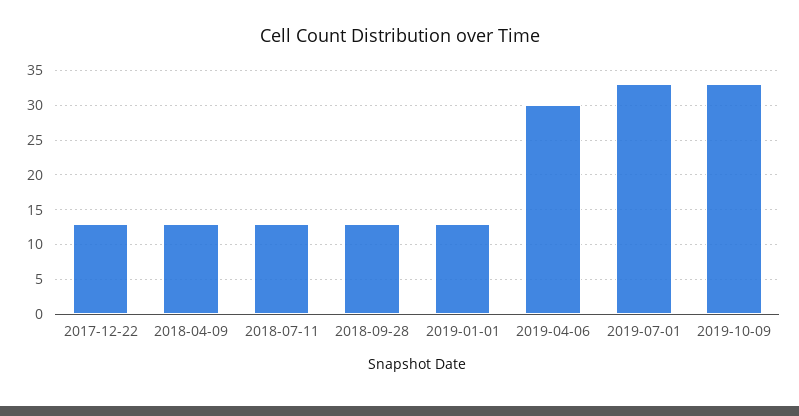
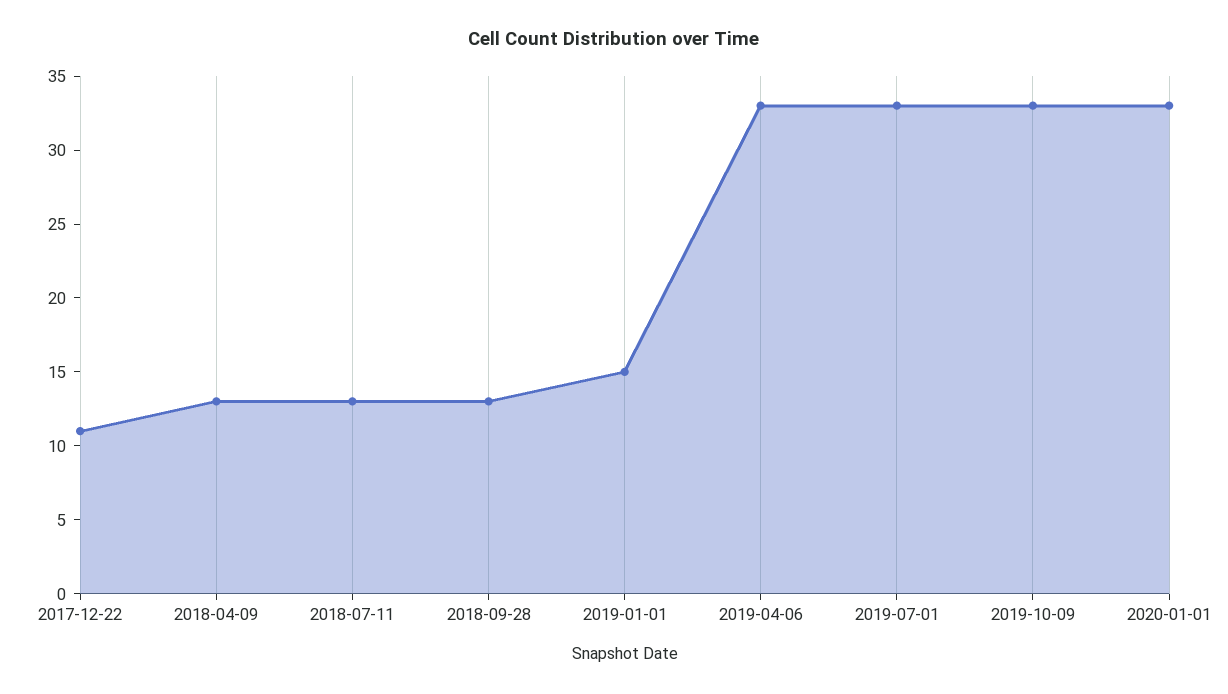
2017-12-22: 13 -> 11
2019-01-01: 13 -> 15
2019-04-06: 30 -> 33
2020-01-01: none -> 33

